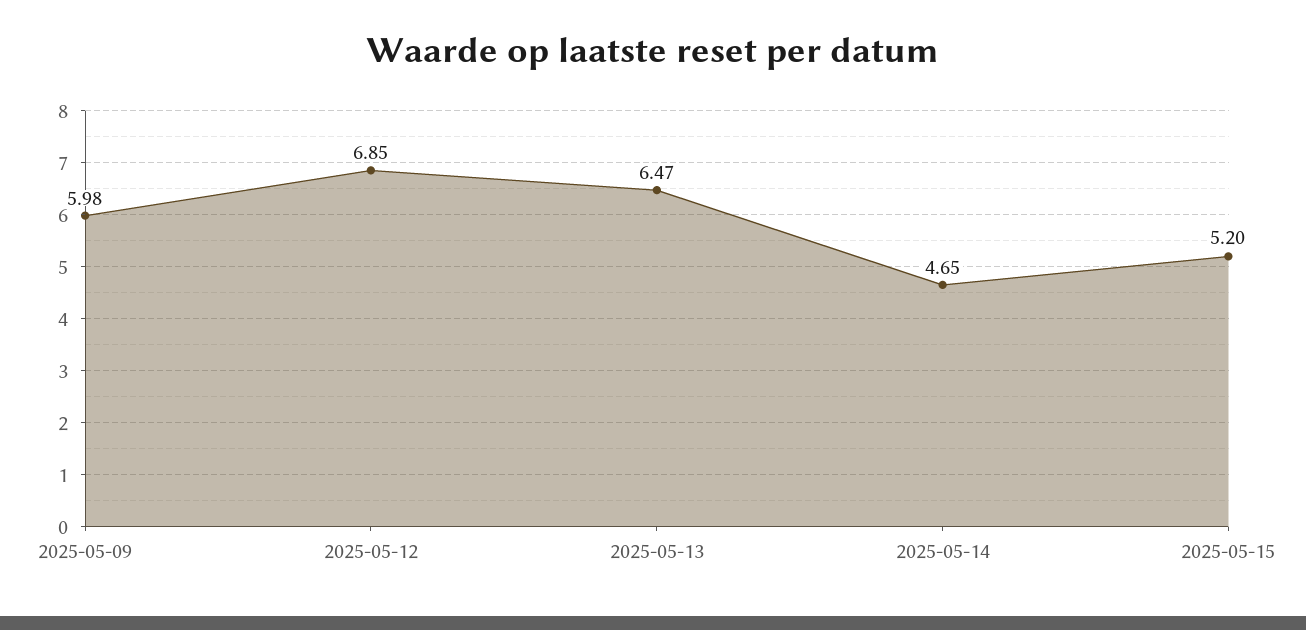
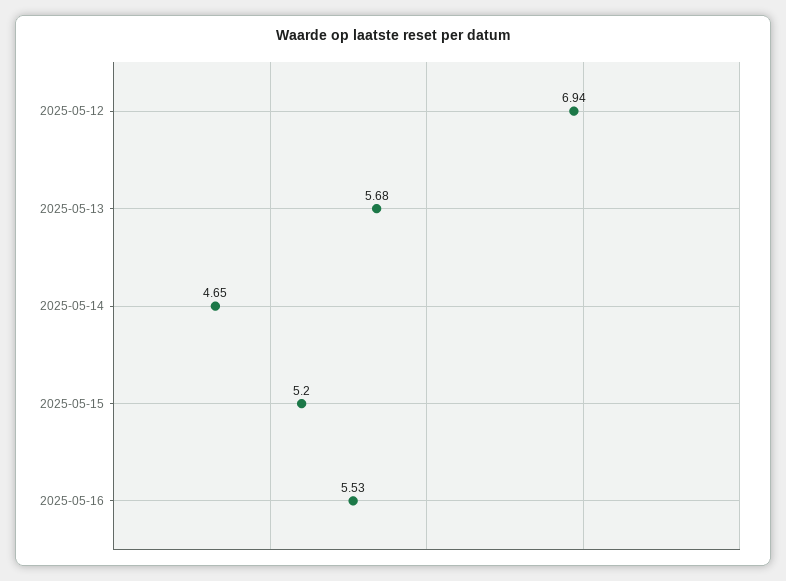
2025-05-09: 5.98 -> none
2025-05-12: 6.85 -> 6.94
2025-05-13: 6.47 -> 5.68
2025-05-16: none -> 5.53

